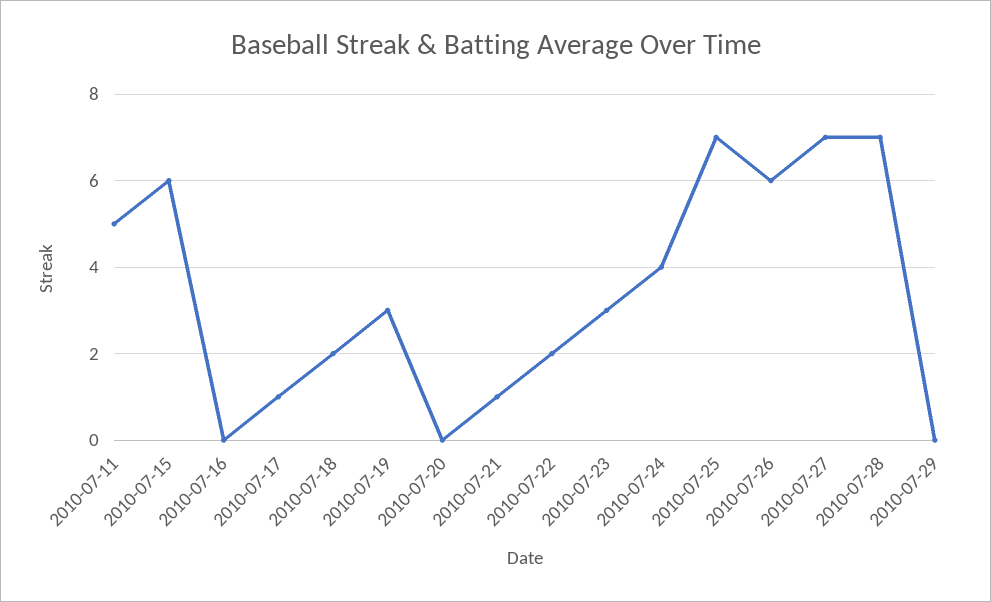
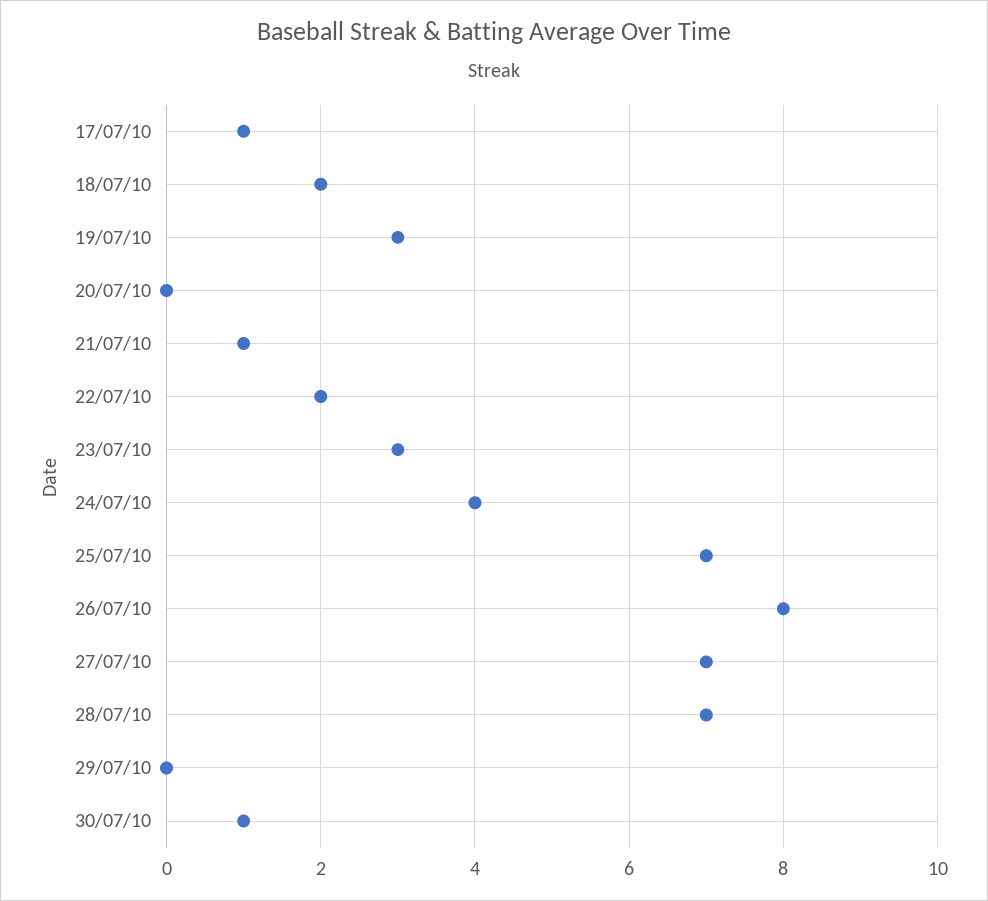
2010-07-11: 5 -> none
2010-07-15: 6 -> none
2010-07-16: 0 -> none
2010-07-26: 6 -> 8
30/07/10: none -> 1

